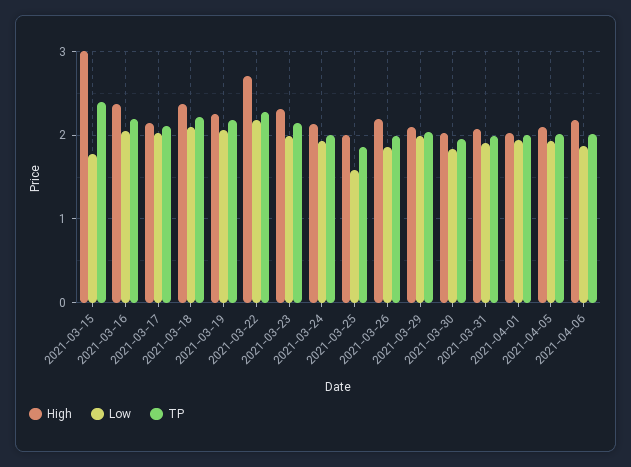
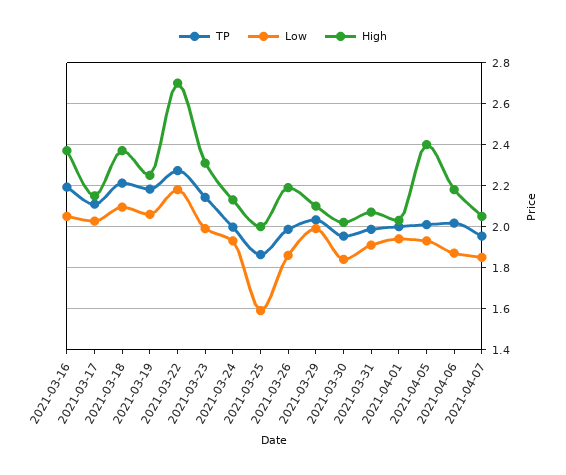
High, 2021-03-15: 3 -> none
Low, 2021-03-15: 1.8 -> none
TP, 2021-03-15: 2.4 -> none
High, 2021-04-05: 2.1 -> 2.4
TP, 2021-04-07: none -> 1.95
Low, 2021-04-07: none -> 1.85
High, 2021-04-07: none -> 2.05

